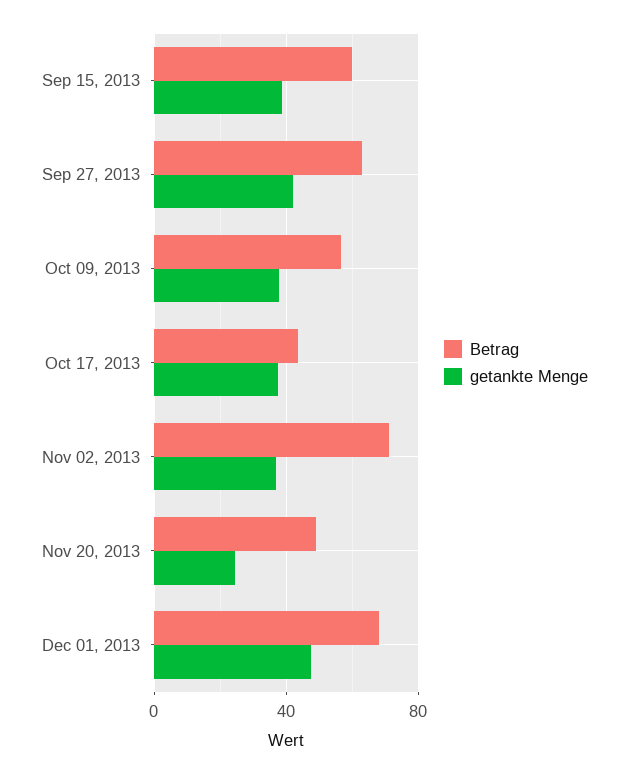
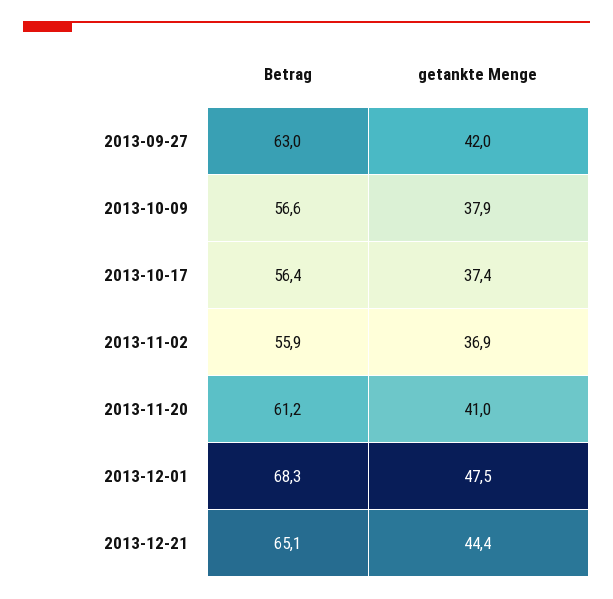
Betrag, Sep 15, 2013: 60 -> none
getankte Menge, Sep 15, 2013: 40 -> none
Betrag, Oct 17, 2013: 45 -> 56.4
Betrag, Nov 02, 2013: 70 -> 55.9
Betrag, Nov 20, 2013: 50 -> 61.2
getankte Menge, Nov 20, 2013: 25 -> 41
Betrag, 2013-12-21: none -> 65.1
getankte Menge, 2013-12-21: none -> 44.4

